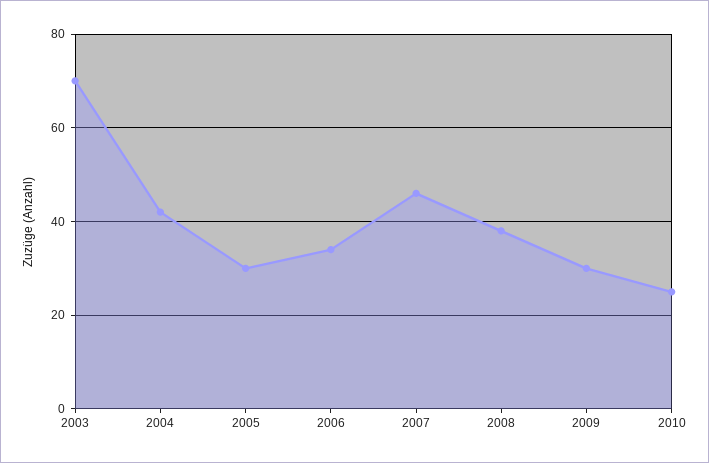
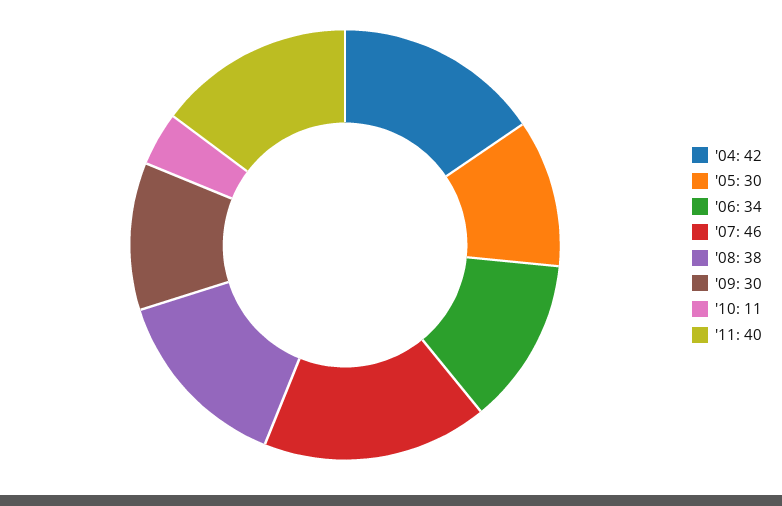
2003: 70 -> none
2010: 25 -> 11
'11: none -> 40

